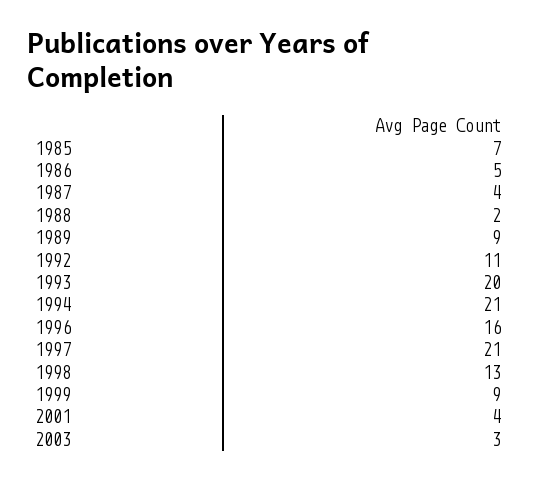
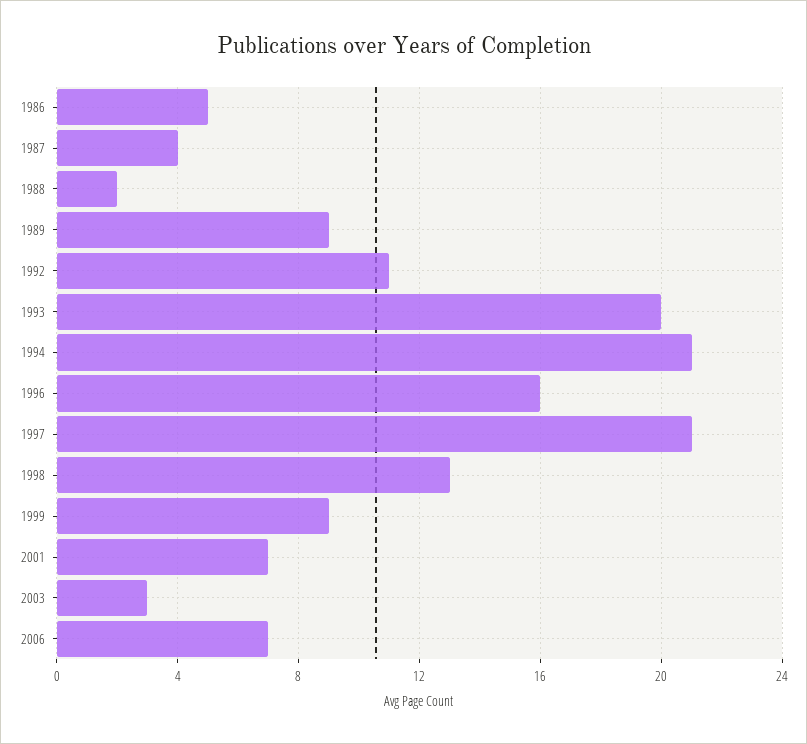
1985: 7 -> none
2001: 4 -> 7
2006: none -> 7

